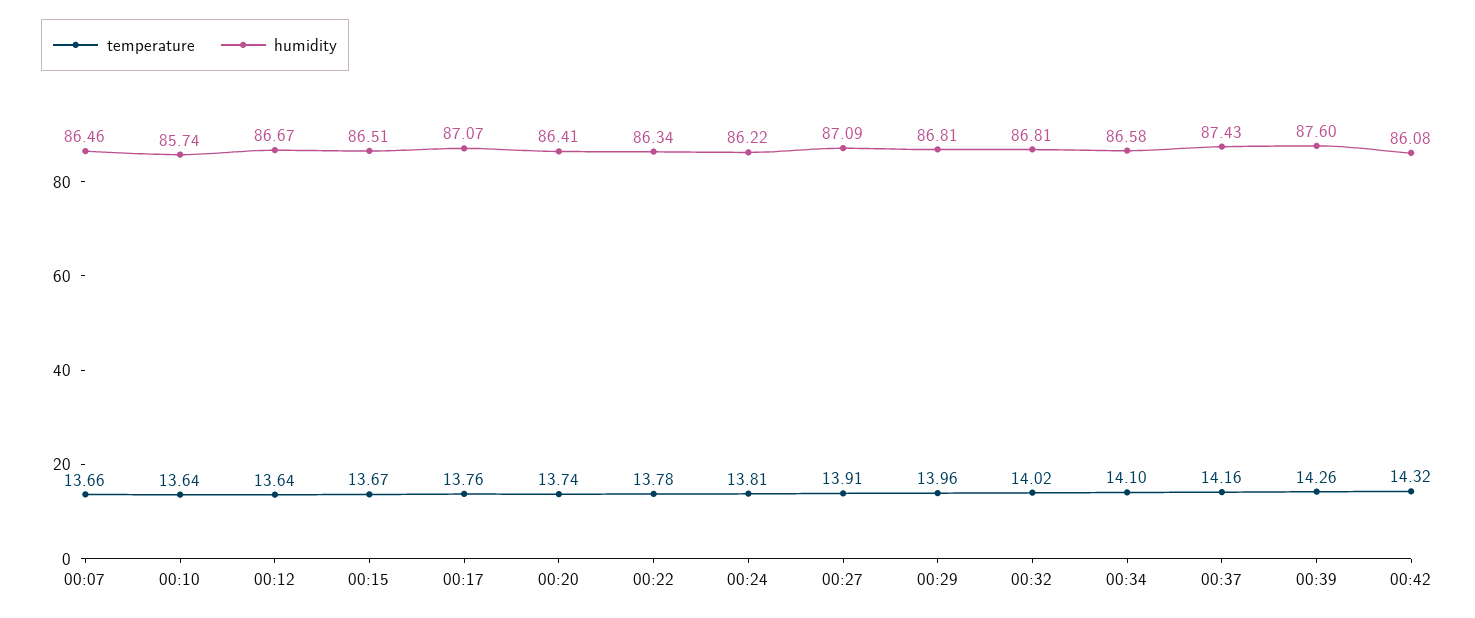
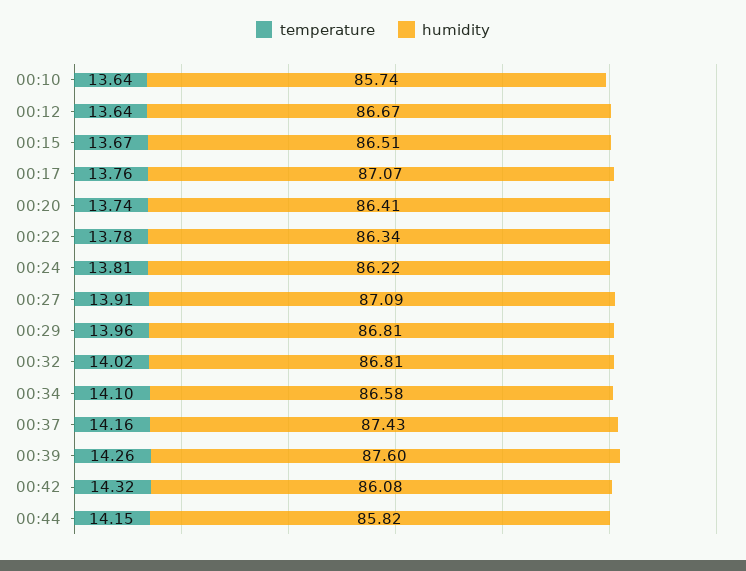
temperature, 00:07: 13.66 -> none
humidity, 00:07: 86.46 -> none
temperature, 00:44: none -> 14.15
humidity, 00:44: none -> 85.82

